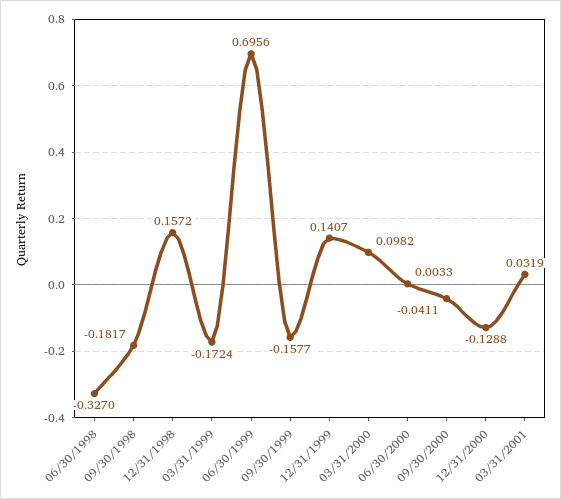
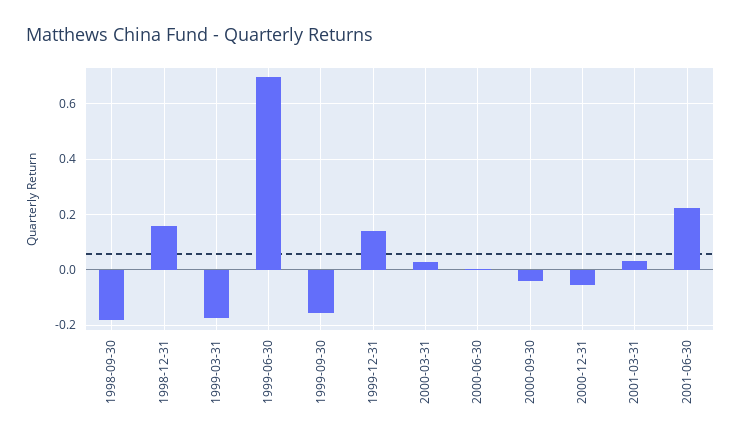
06/30/1998: -0.327 -> none
03/31/2000: 0.0982 -> 0.025
12/31/2000: -0.1288 -> -0.05
2001-06-30: none -> 0.225

